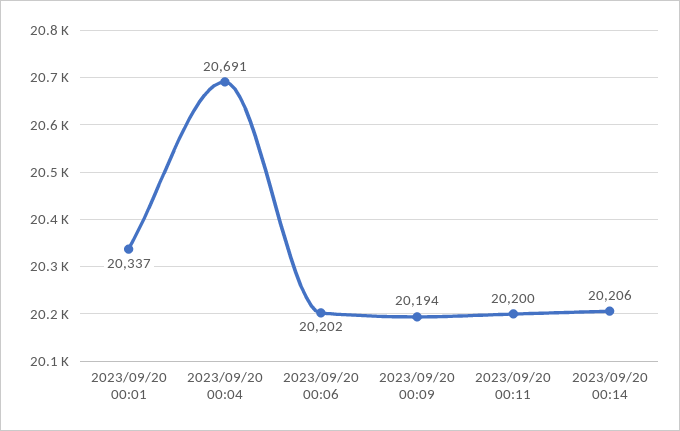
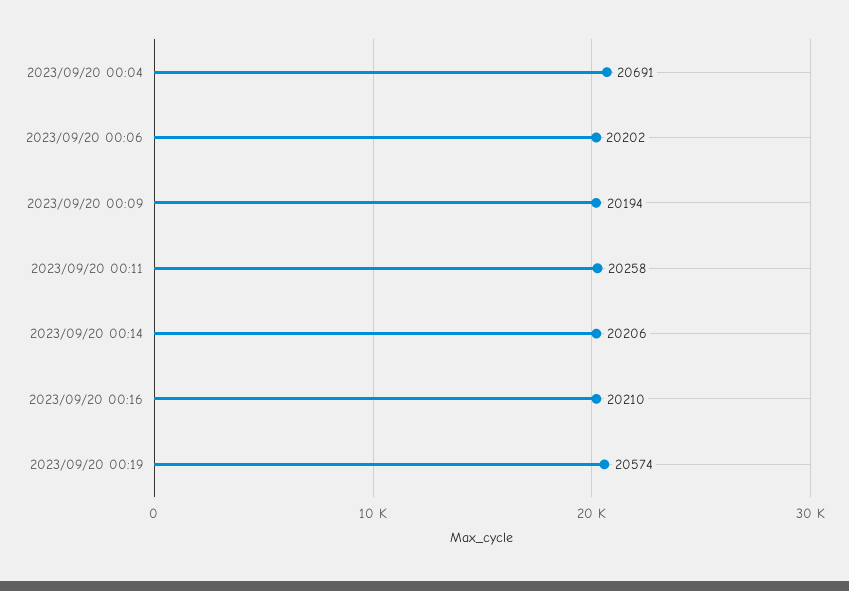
2023/09/20 00:01: 20337 -> none
2023/09/20 00:11: 20200 -> 20258
2023/09/20 00:16: none -> 20210
2023/09/20 00:19: none -> 20574

